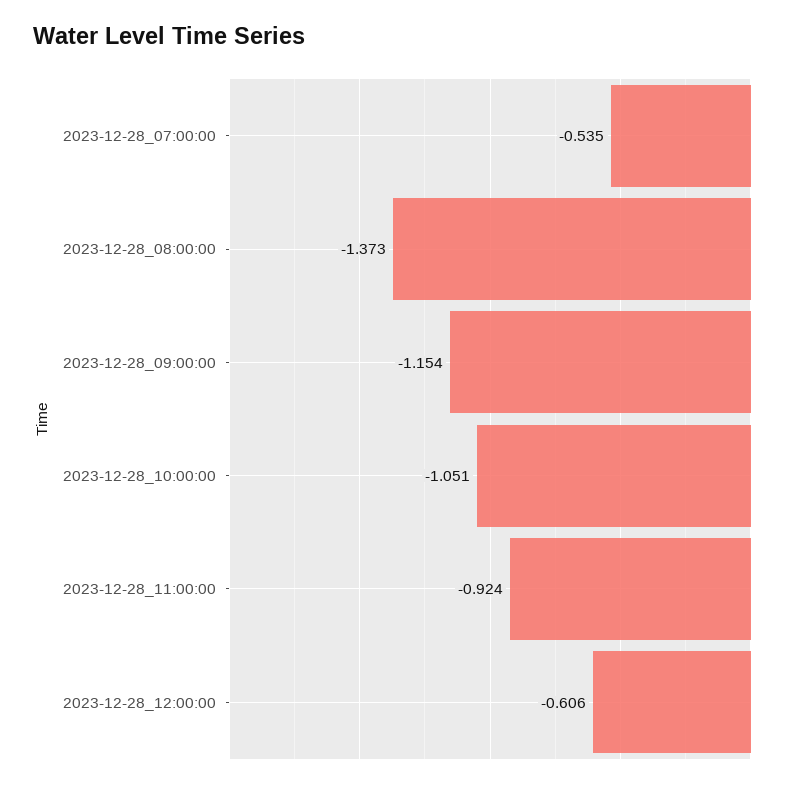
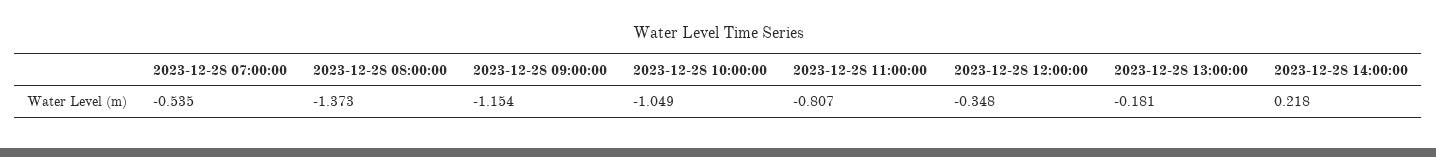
2023-12-28_10:00:00: -1.051 -> -1.049
2023-12-28_11:00:00: -0.924 -> -0.807
2023-12-28_12:00:00: -0.606 -> -0.348
2023-12-28 13:00:00: none -> -0.181
2023-12-28 14:00:00: none -> 0.218

